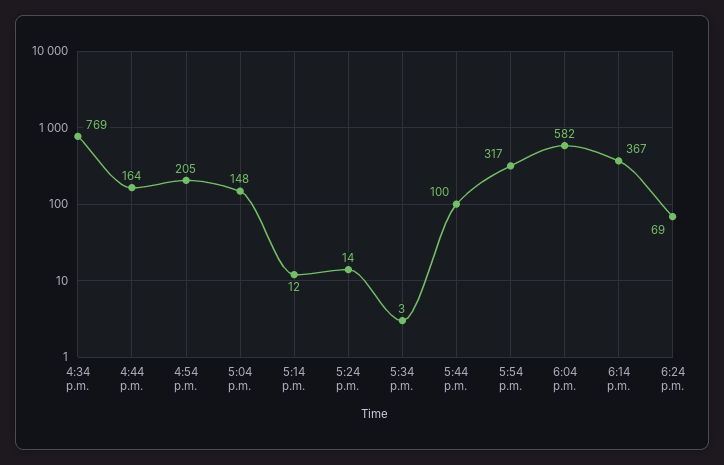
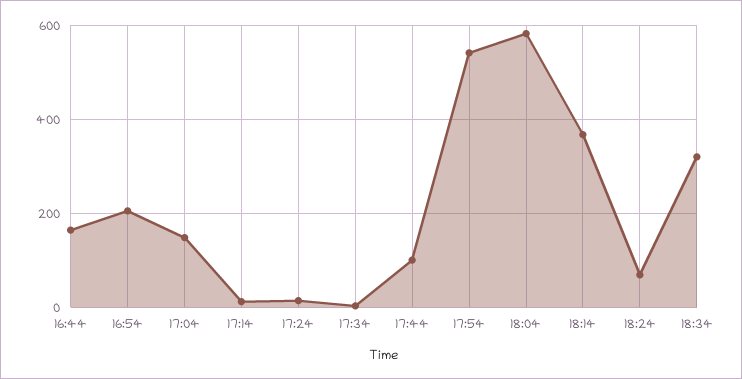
4:34 p.m.: 769 -> none
5:54 p.m.: 317 -> 540
18:34: none -> 320

